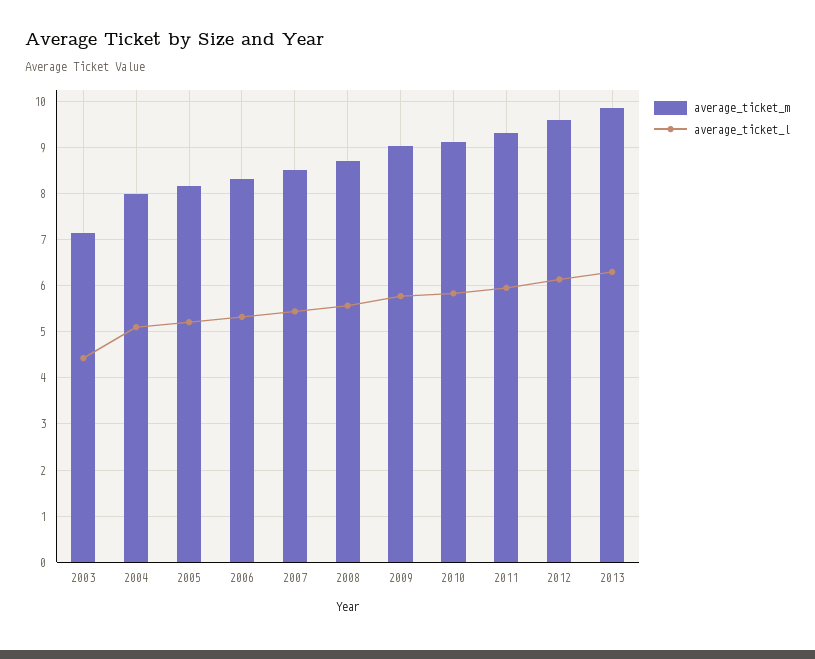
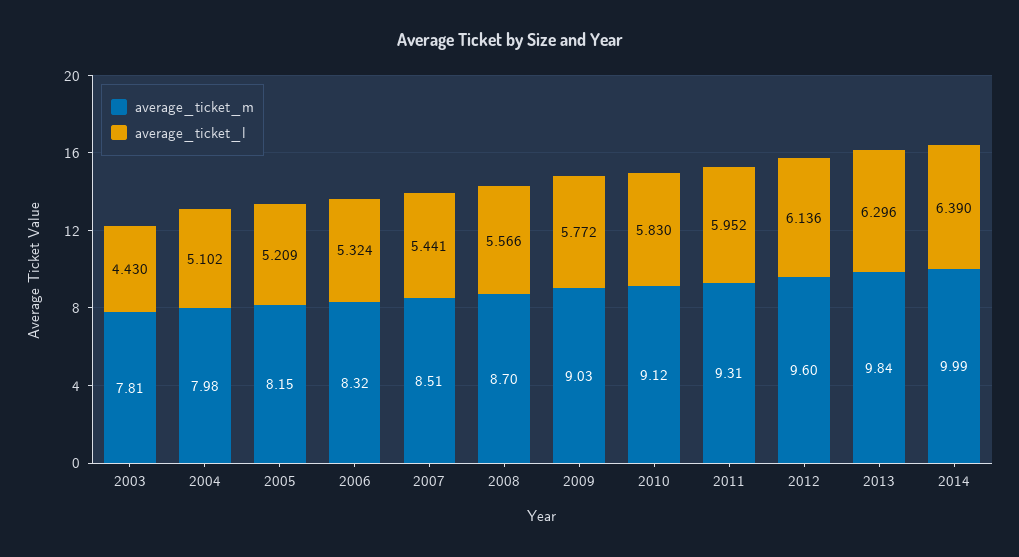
average_ticket_m, 2003: 7.2 -> 7.81
average_ticket_m, 2014: none -> 9.99
average_ticket_l, 2014: none -> 6.39

